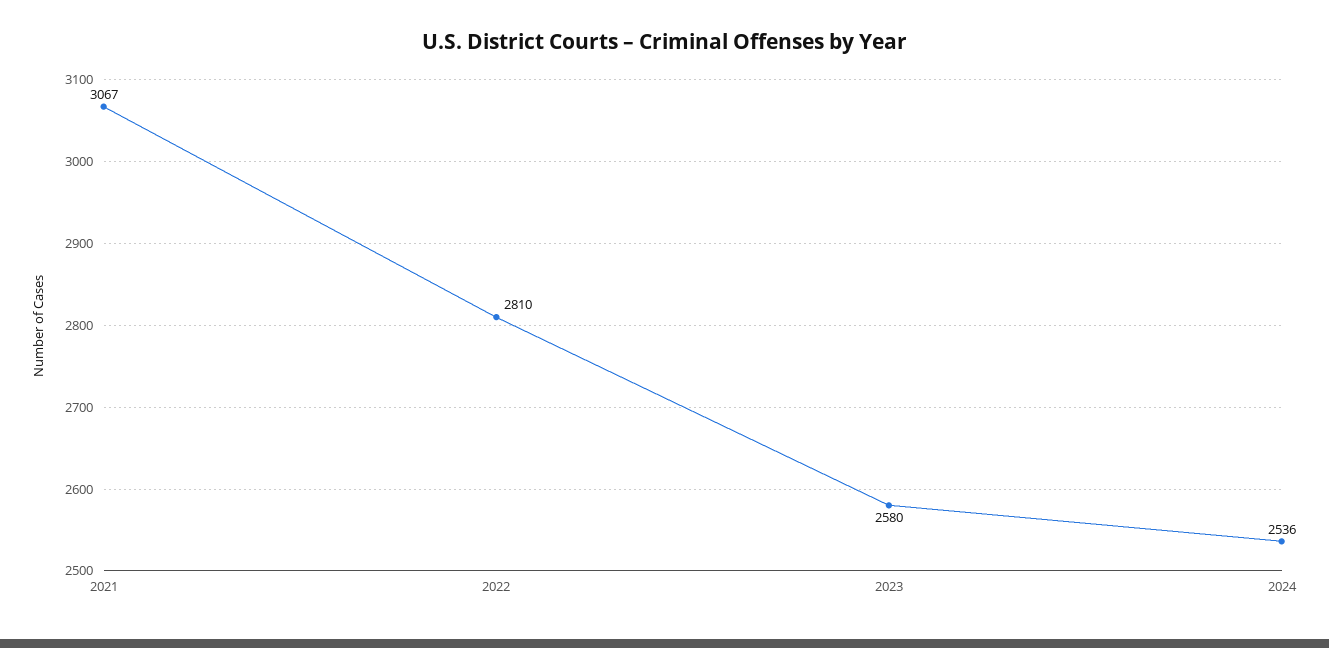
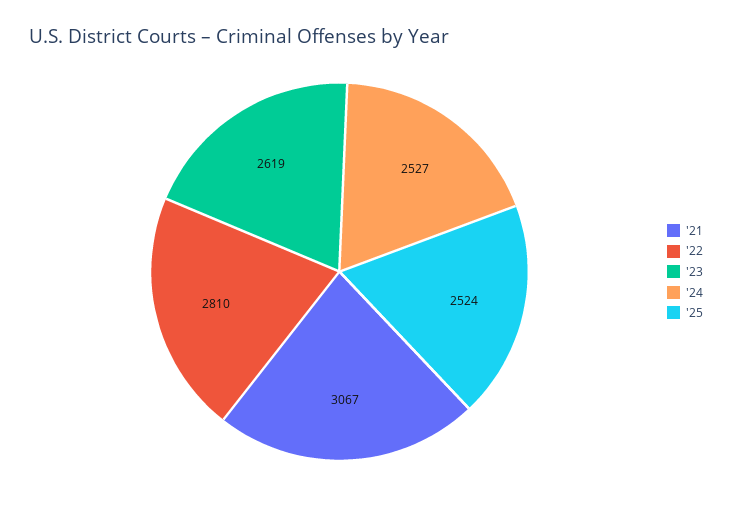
2023: 2580 -> 2619
2024: 2536 -> 2527
'25: none -> 2524

